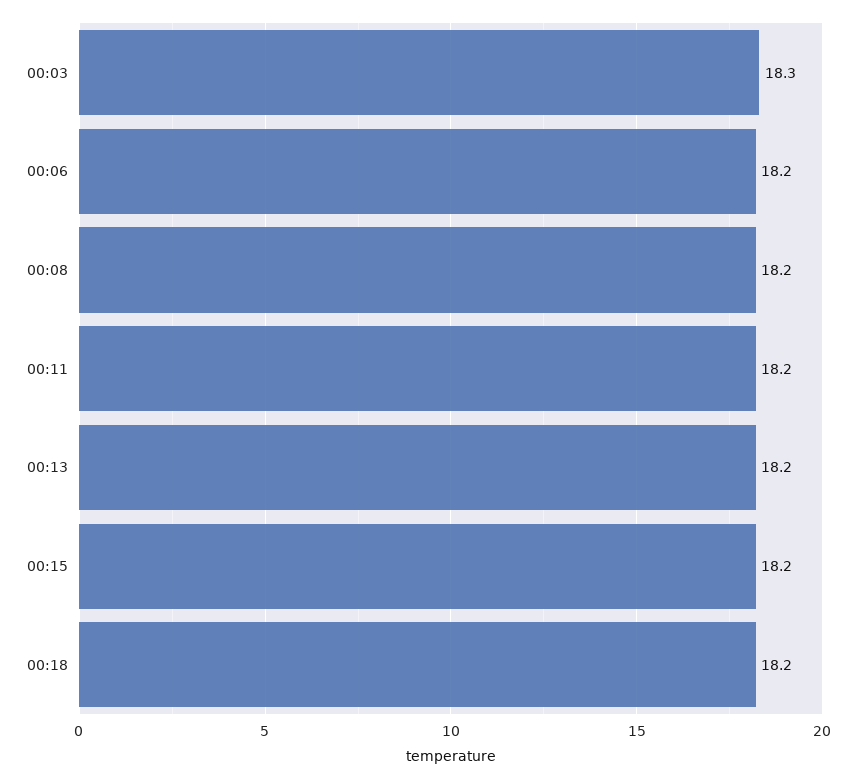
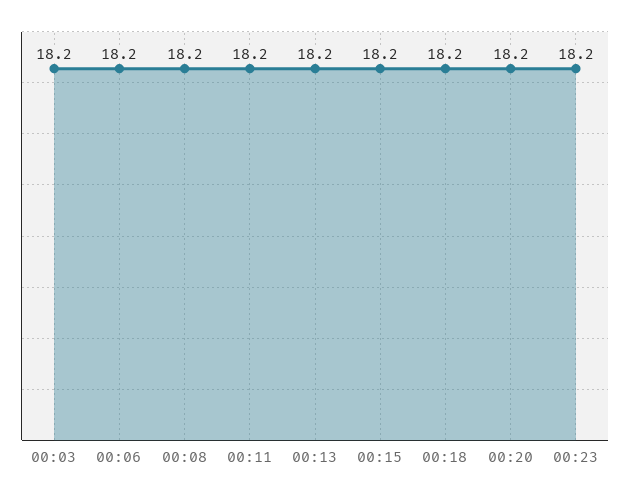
00:03: 18.3 -> 18.2
00:20: none -> 18.2
00:23: none -> 18.2

